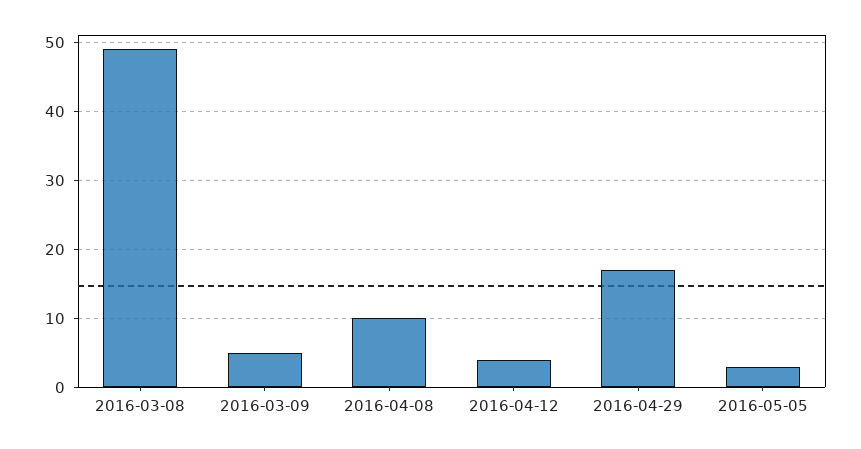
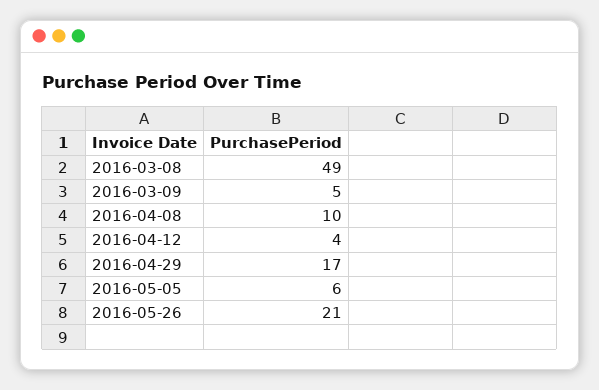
2016-05-05: 3 -> 6
2016-05-26: none -> 21

